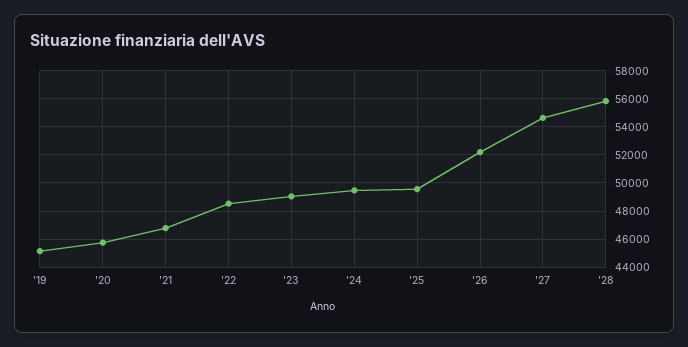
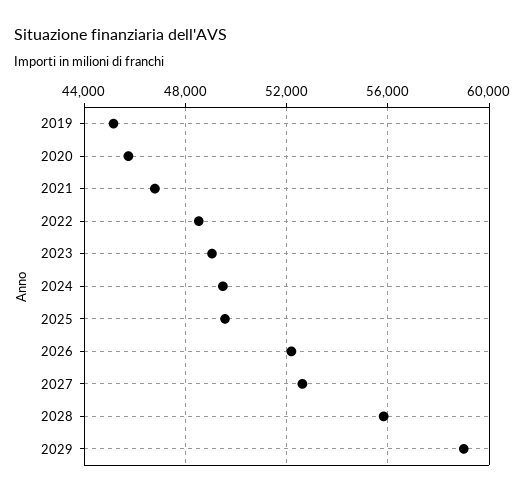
'27: 54500 -> 52500
2029: none -> 59000

